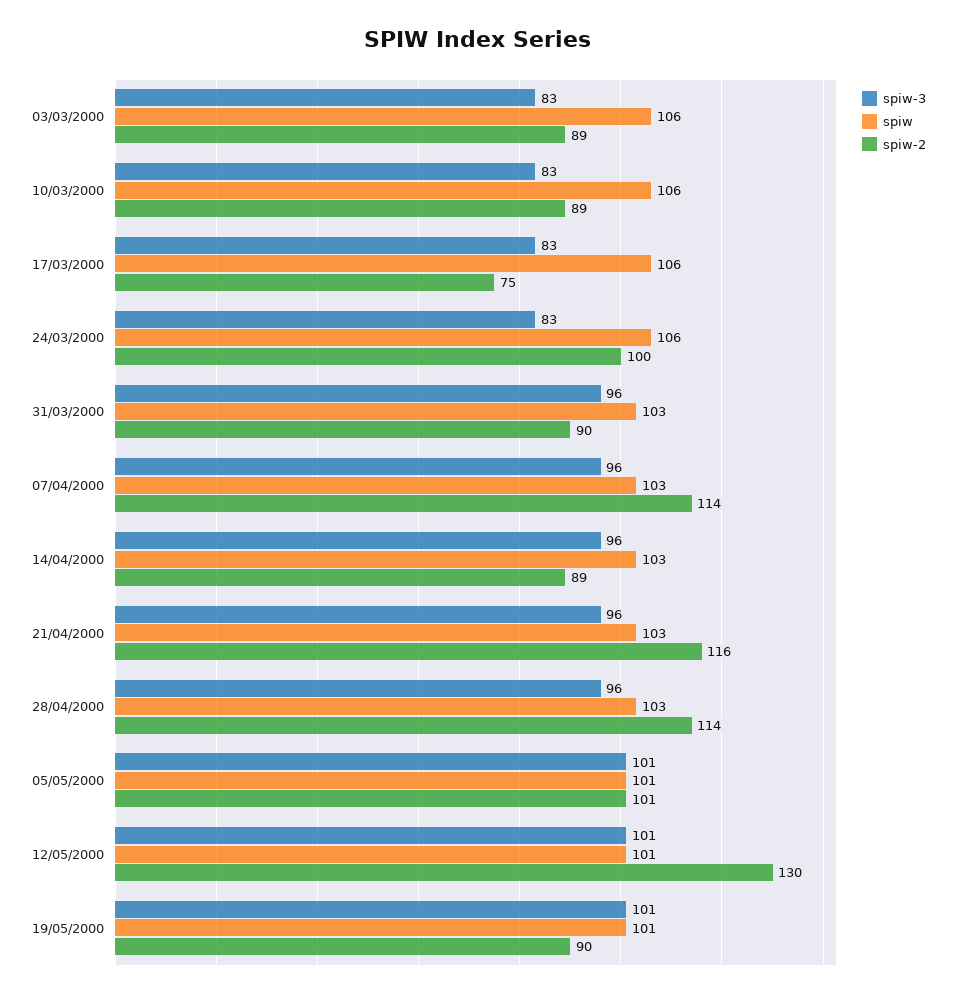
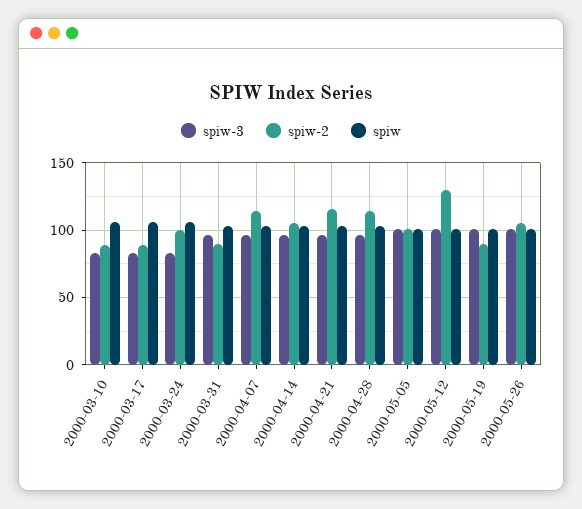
spiw-3, 03/03/2000: 83 -> none
spiw, 03/03/2000: 106 -> none
spiw-2, 03/03/2000: 89 -> none
spiw-2, 17/03/2000: 75 -> 90
spiw-2, 14/04/2000: 89 -> 105
spiw-3, 2000-05-26: none -> 100
spiw-2, 2000-05-26: none -> 105
spiw, 2000-05-26: none -> 100

